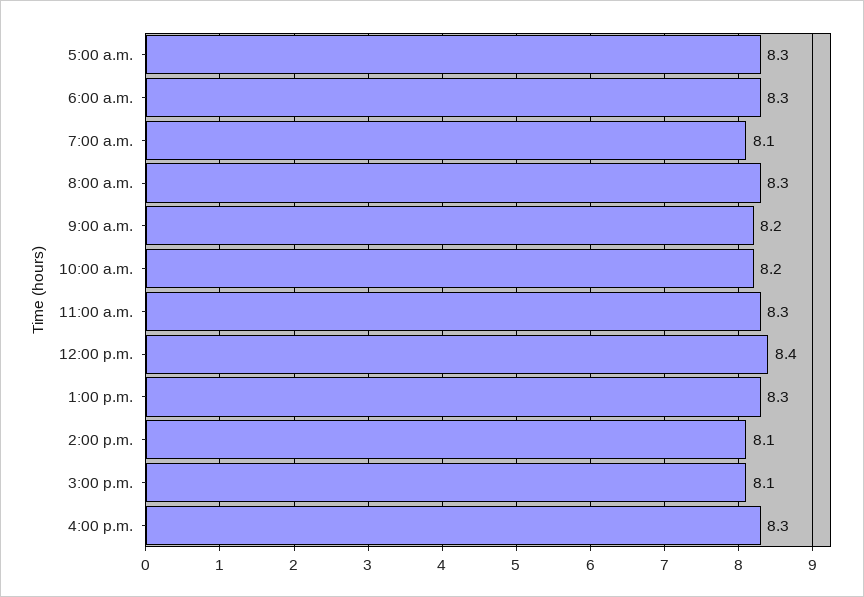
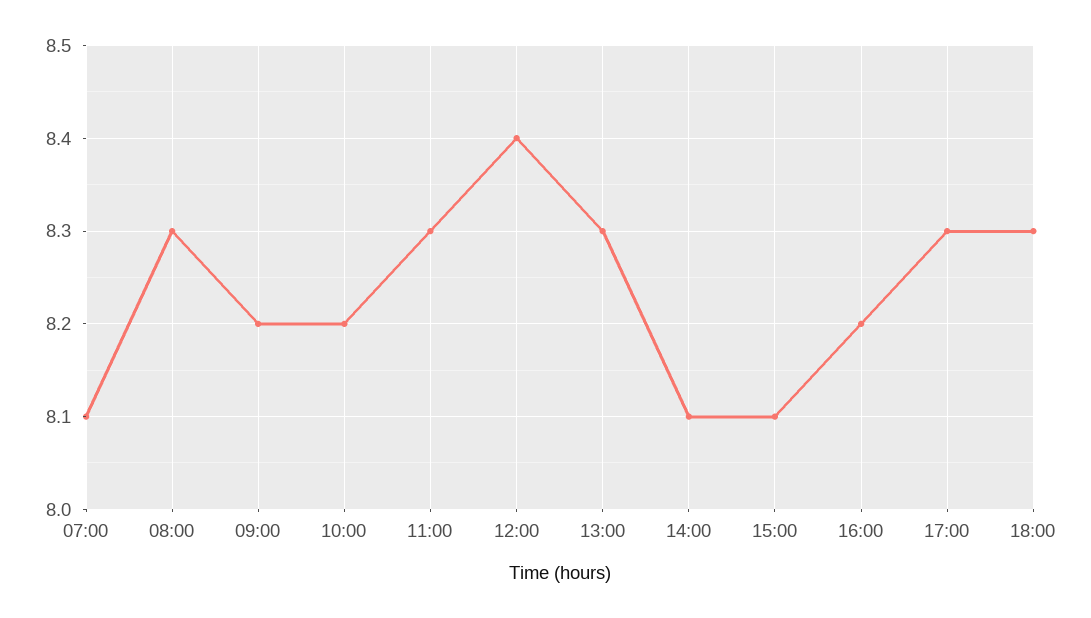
5:00 a.m.: 8.3 -> none
6:00 a.m.: 8.3 -> none
4:00 p.m.: 8.3 -> 8.2
17:00: none -> 8.3
18:00: none -> 8.3

